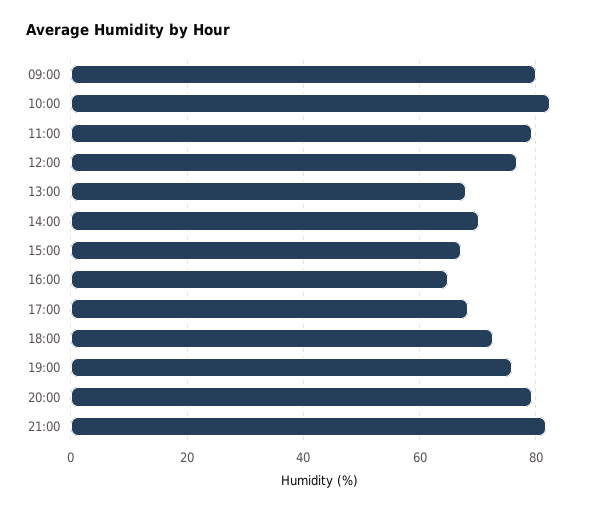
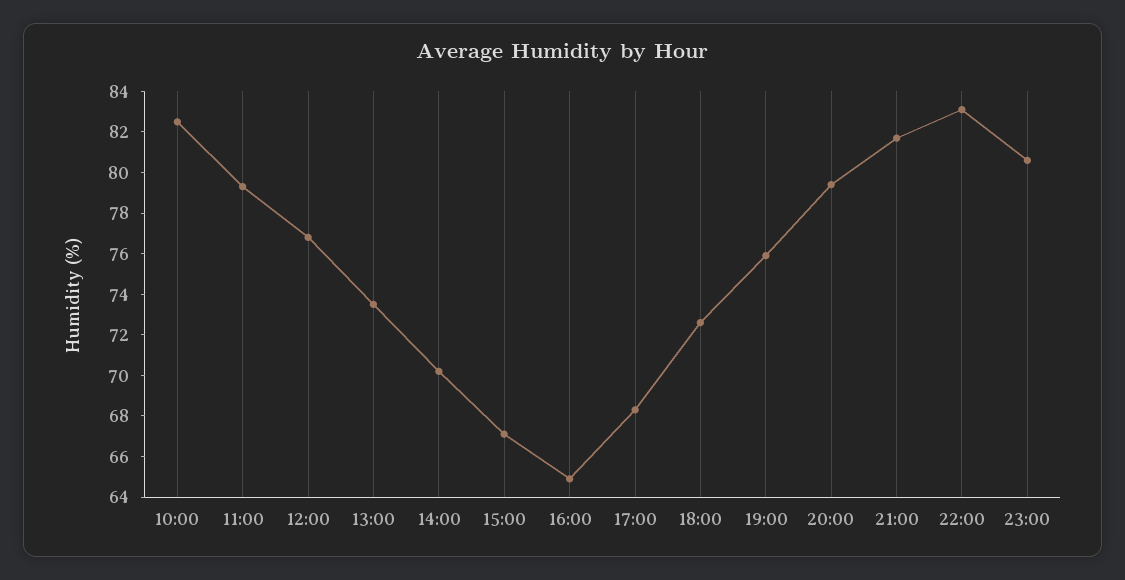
09:00: 80 -> none
13:00: 68 -> 73.5
22:00: none -> 83
23:00: none -> 80.5

